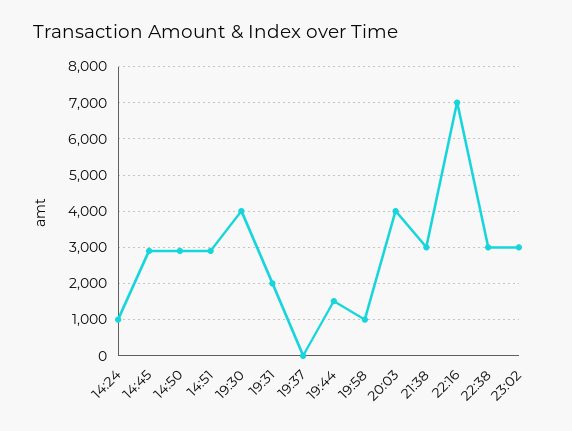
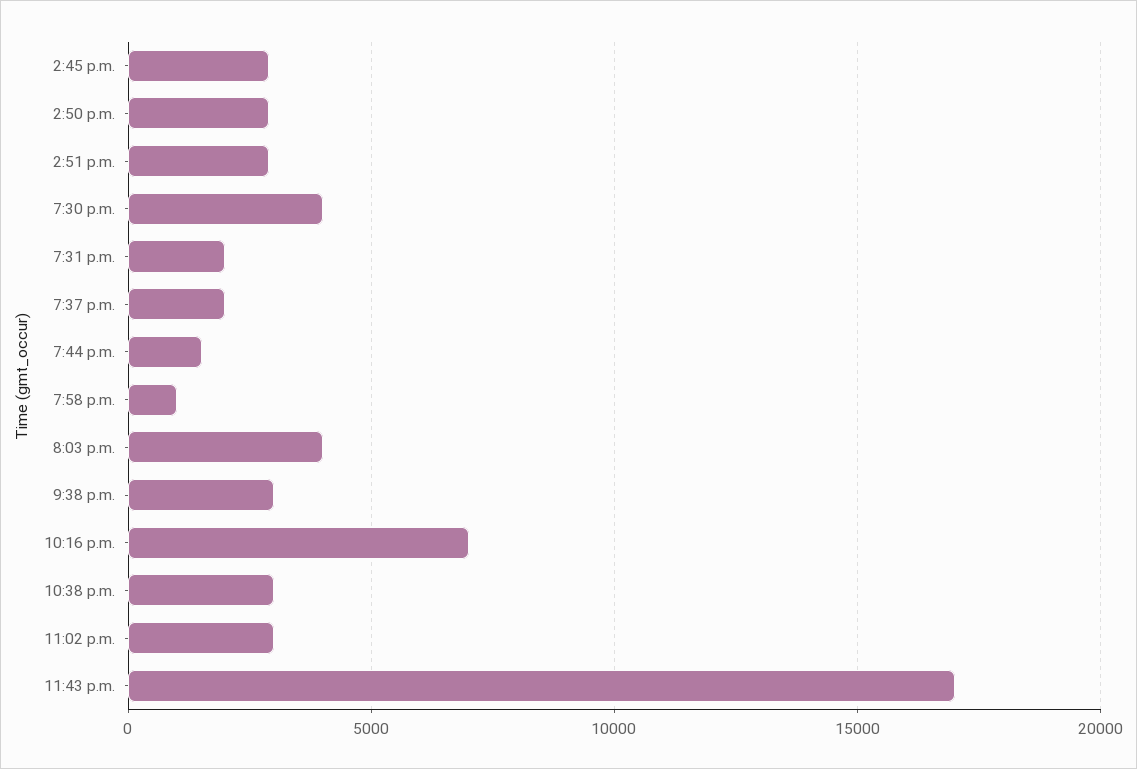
14:24: 1000 -> none
19:37: 0 -> 2000
11:43 p.m.: none -> 17000

